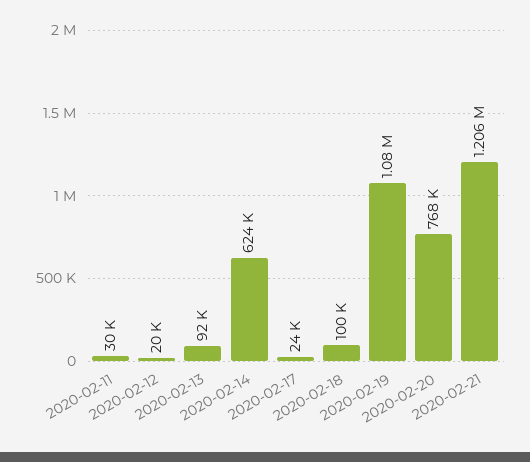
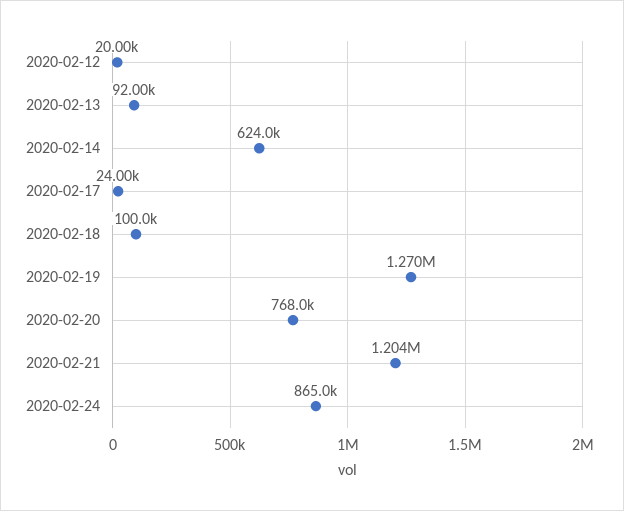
2020-02-11: 30000 -> none
2020-02-19: 1080000 -> 1270000
2020-02-21: 1206000 -> 1204000
2020-02-24: none -> 865000

